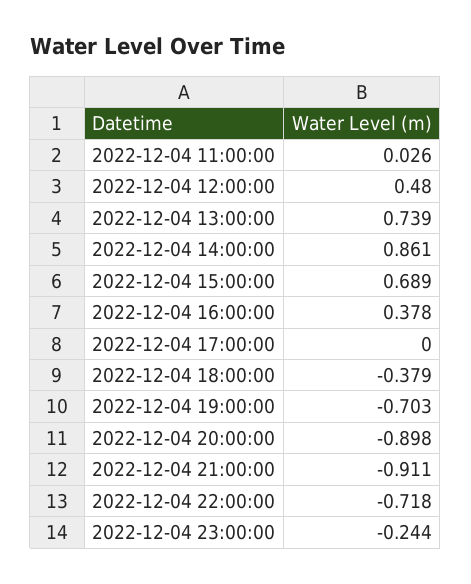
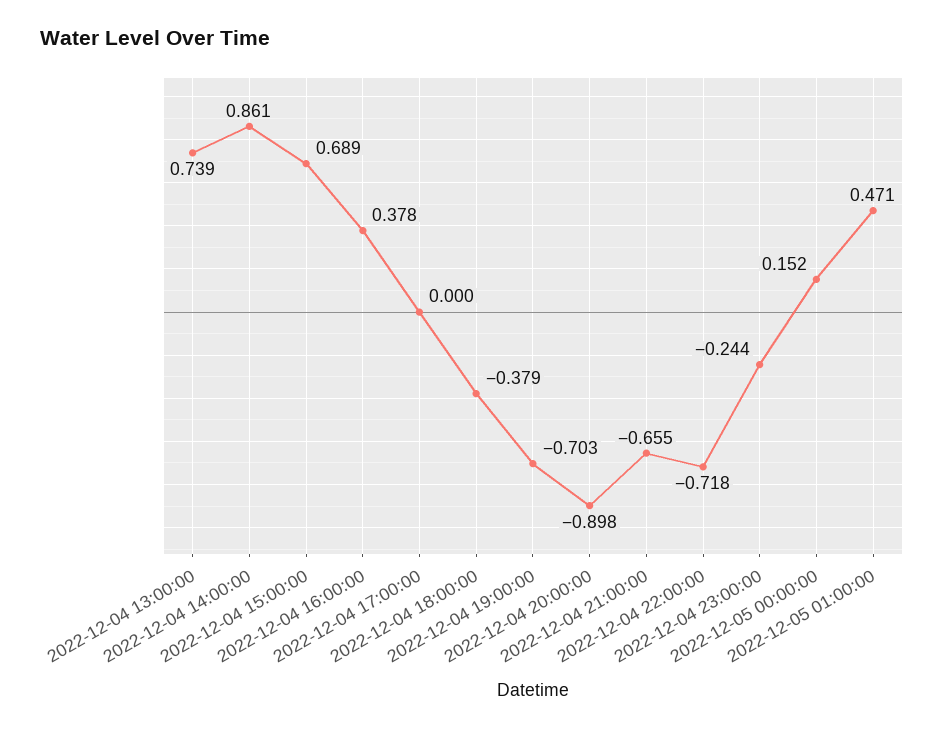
2022-12-04 11:00:00: 0.026 -> none
2022-12-04 12:00:00: 0.48 -> none
2022-12-04 21:00:00: -0.911 -> -0.655
2022-12-05 00:00:00: none -> 0.152
2022-12-05 01:00:00: none -> 0.471

